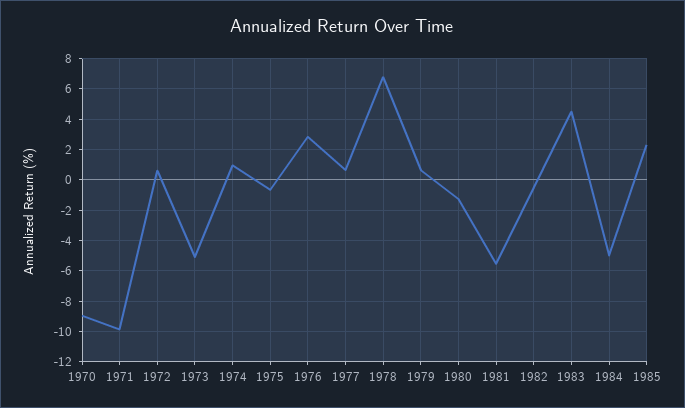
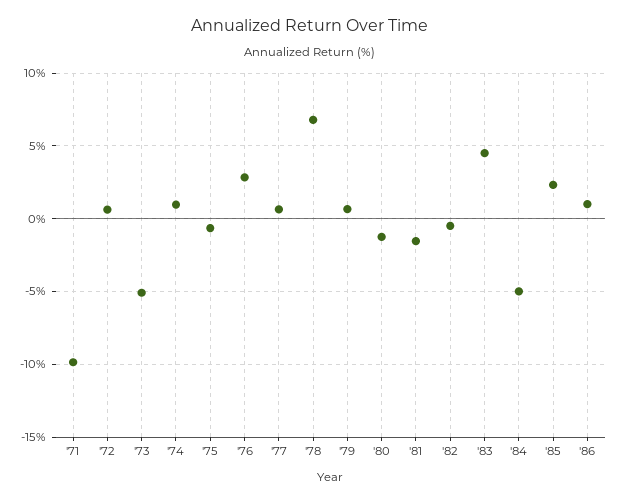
1970: -9 -> none
1981: -5.5 -> -1.5
'86: none -> 1

